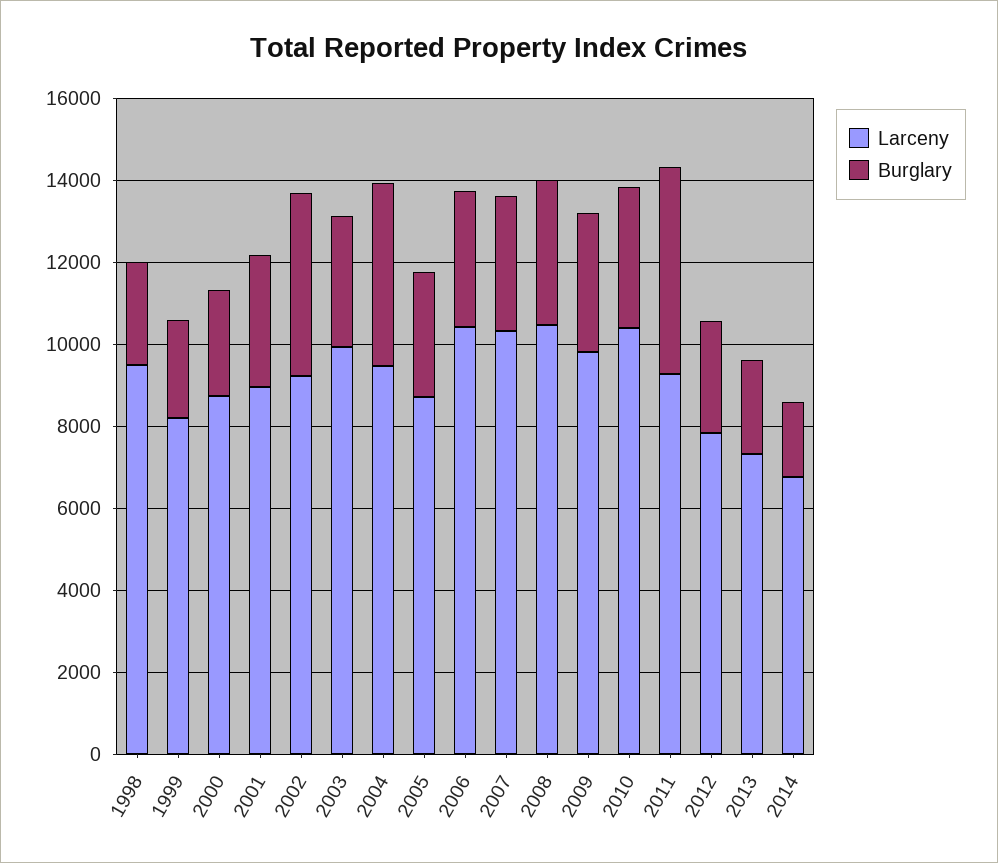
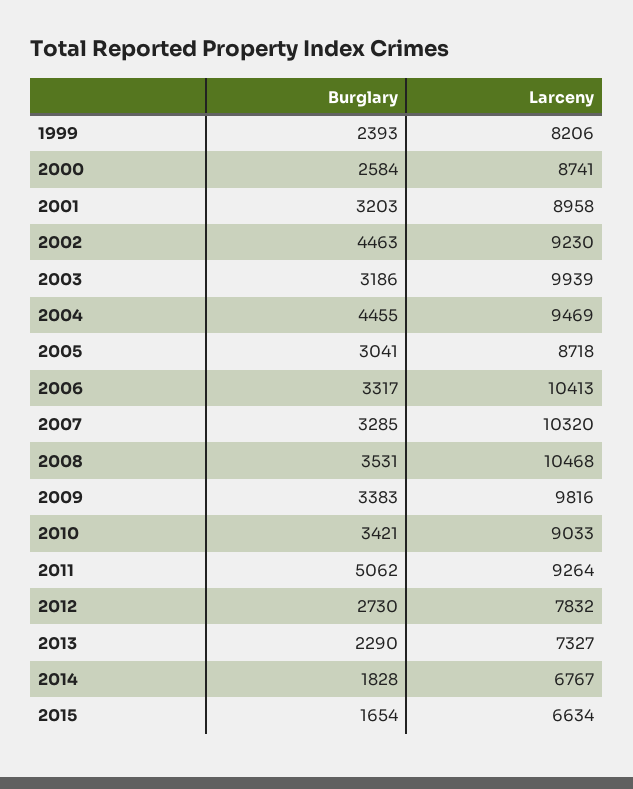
Larceny, 1998: 9500 -> none
Burglary, 1998: 2500 -> none
Larceny, 2010: 10500 -> 9033
Burglary, 2015: none -> 1654
Larceny, 2015: none -> 6634

